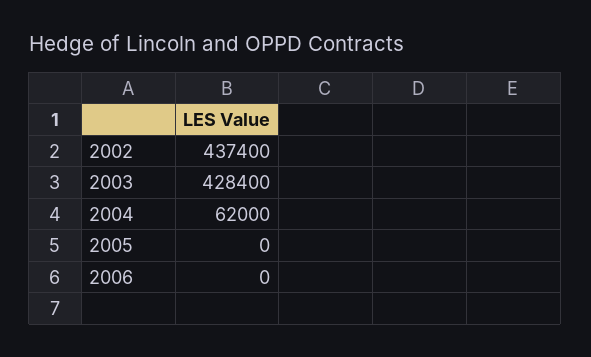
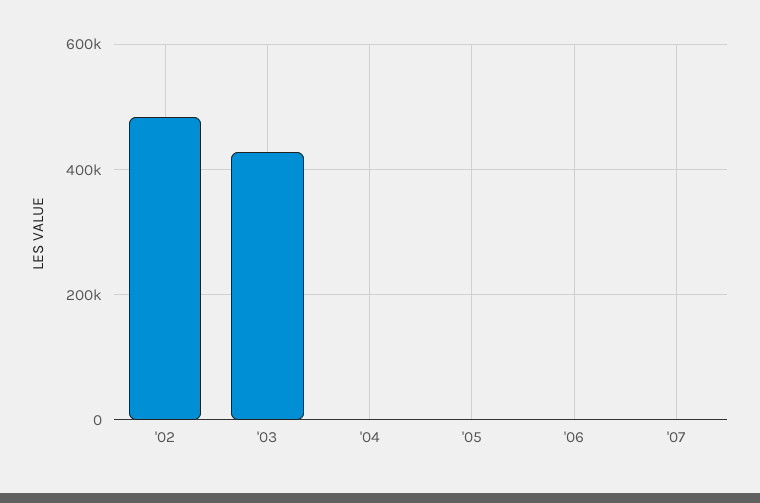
2002: 437400 -> 480000
2004: 62000 -> 0
'07: none -> 0

